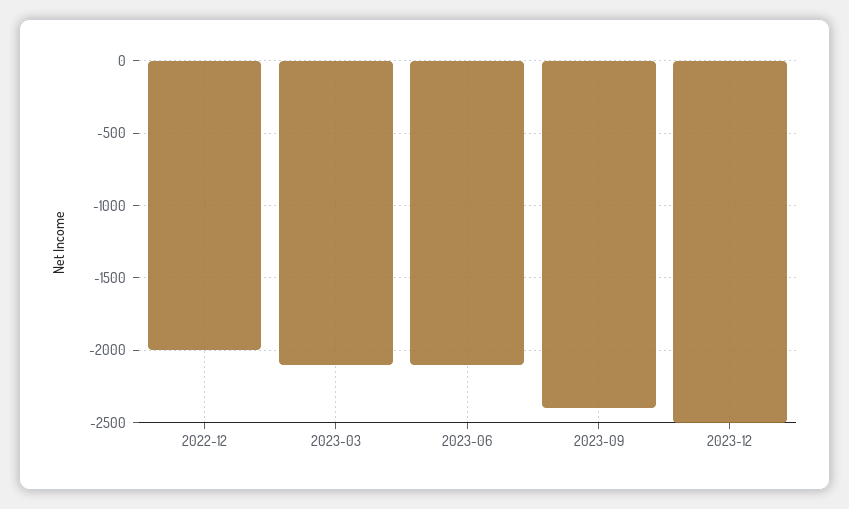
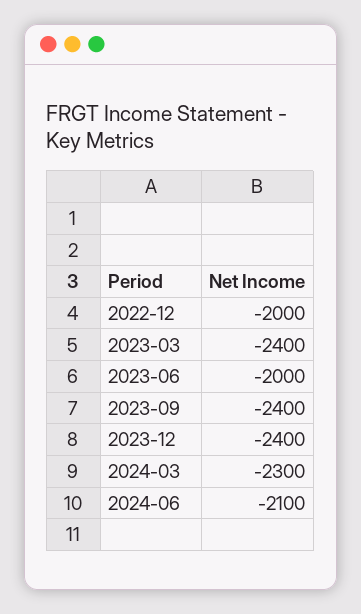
2023-03: -2100 -> -2400
2023-06: -2100 -> -2000
2023-12: -2500 -> -2400
2024-03: none -> -2300
2024-06: none -> -2100

